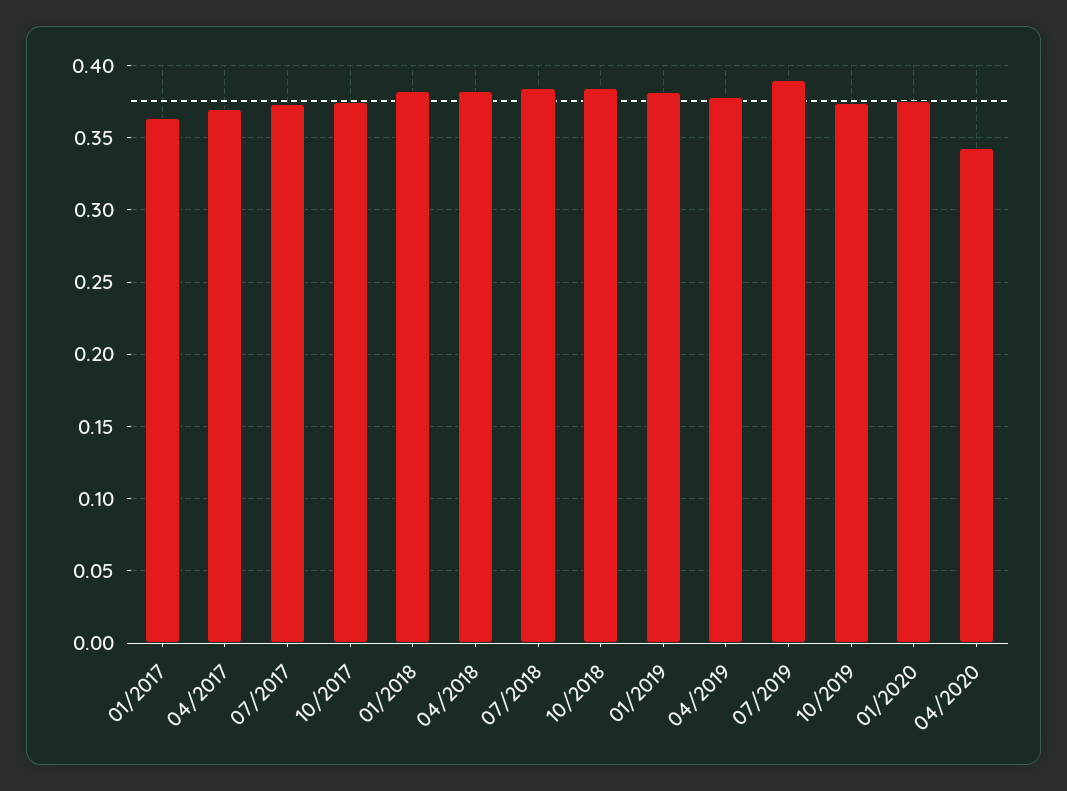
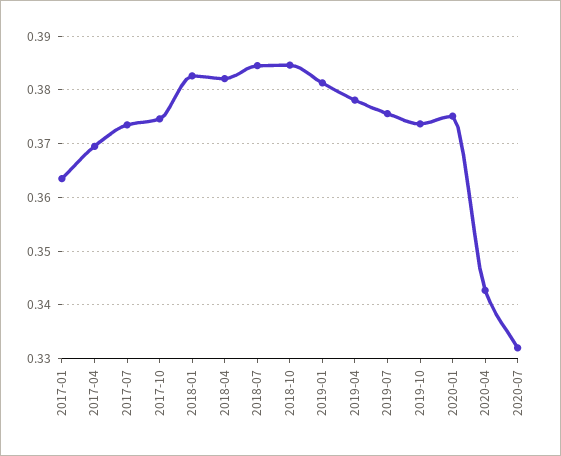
07/2019: 0.39 -> 0.376
2020-07: none -> 0.332

